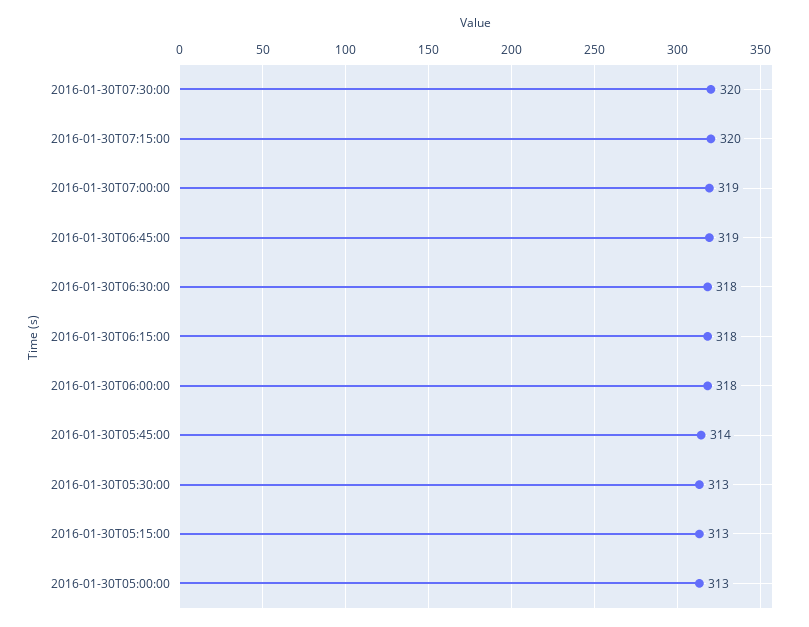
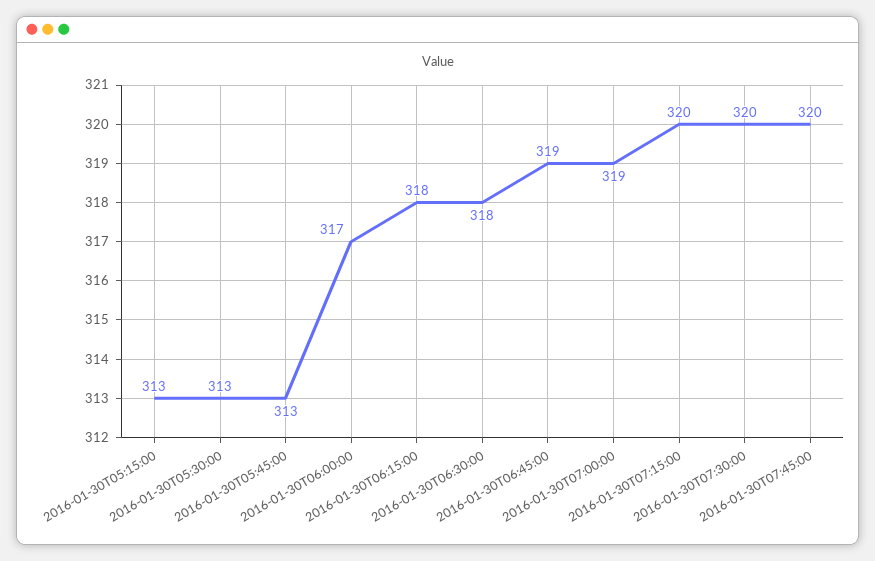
2016-01-30T06:00:00: 318 -> 317
2016-01-30T05:45:00: 314 -> 313
2016-01-30T05:00:00: 313 -> none
2016-01-30T07:45:00: none -> 320

